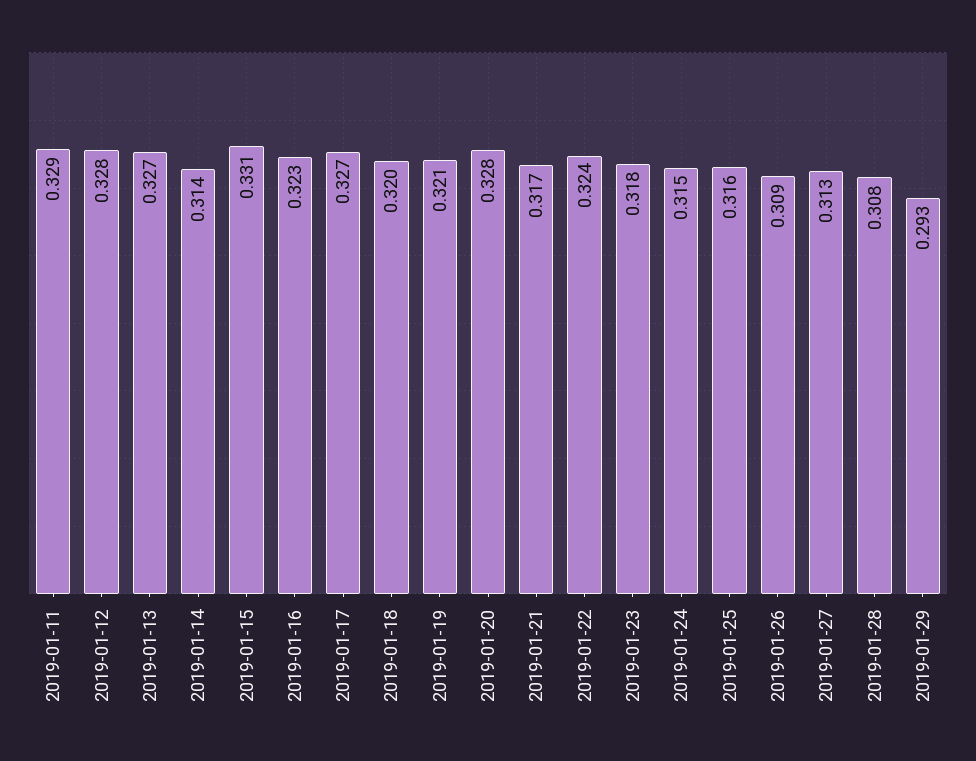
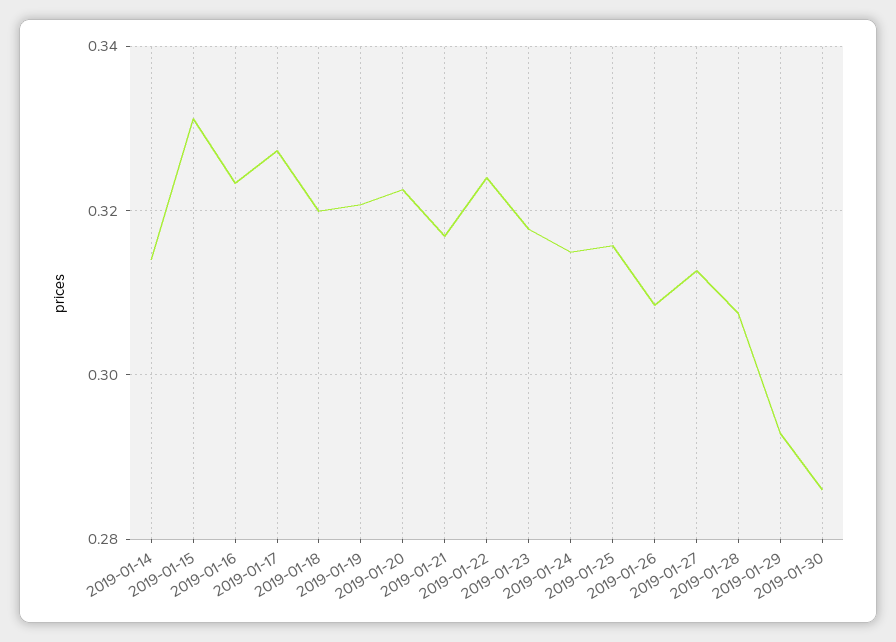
2019-01-11: 0.329 -> none
2019-01-12: 0.328 -> none
2019-01-13: 0.327 -> none
2019-01-20: 0.328 -> 0.322
2019-01-30: none -> 0.286

